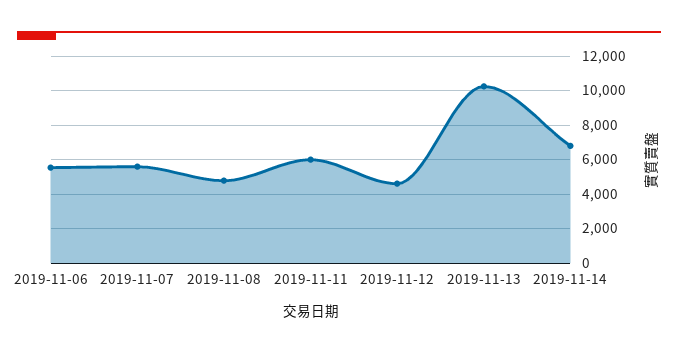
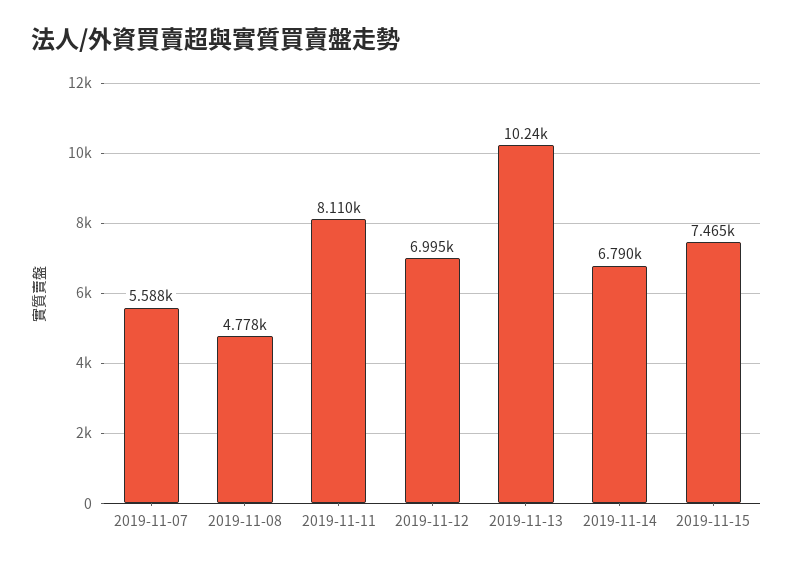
2019-11-06: 5500 -> none
2019-11-11: 6000 -> 8110
2019-11-12: 4500 -> 6995
2019-11-15: none -> 7465

